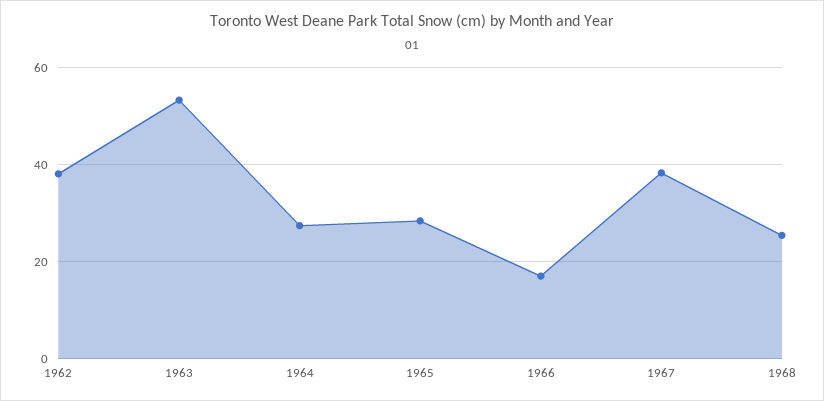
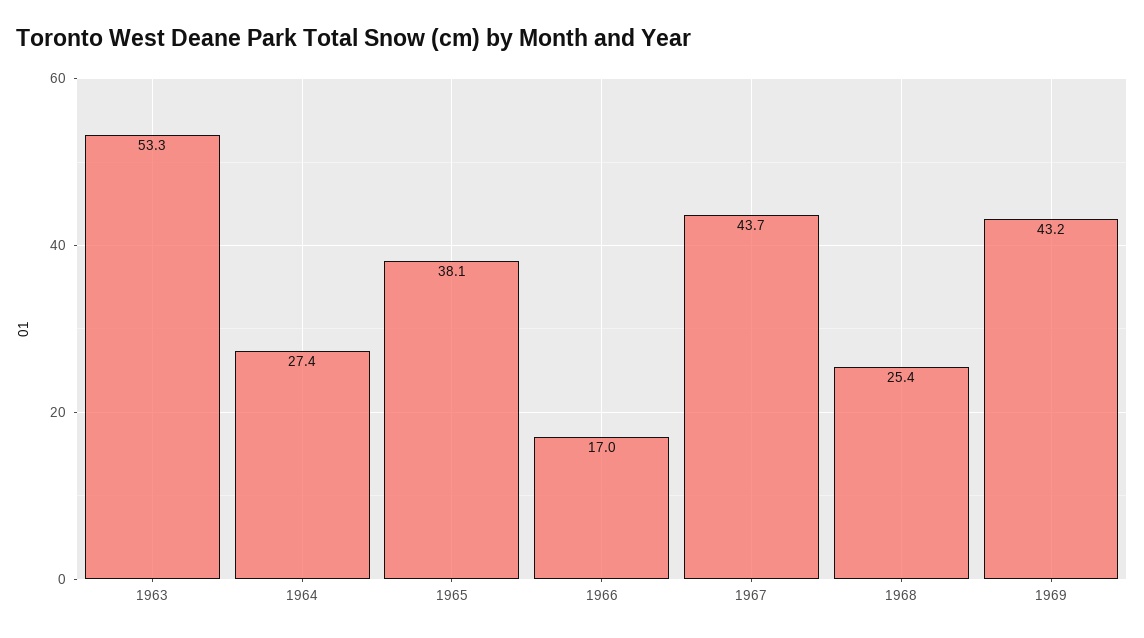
1962: 38 -> none
1965: 28 -> 38.1
1967: 38 -> 43.7
1969: none -> 43.2

